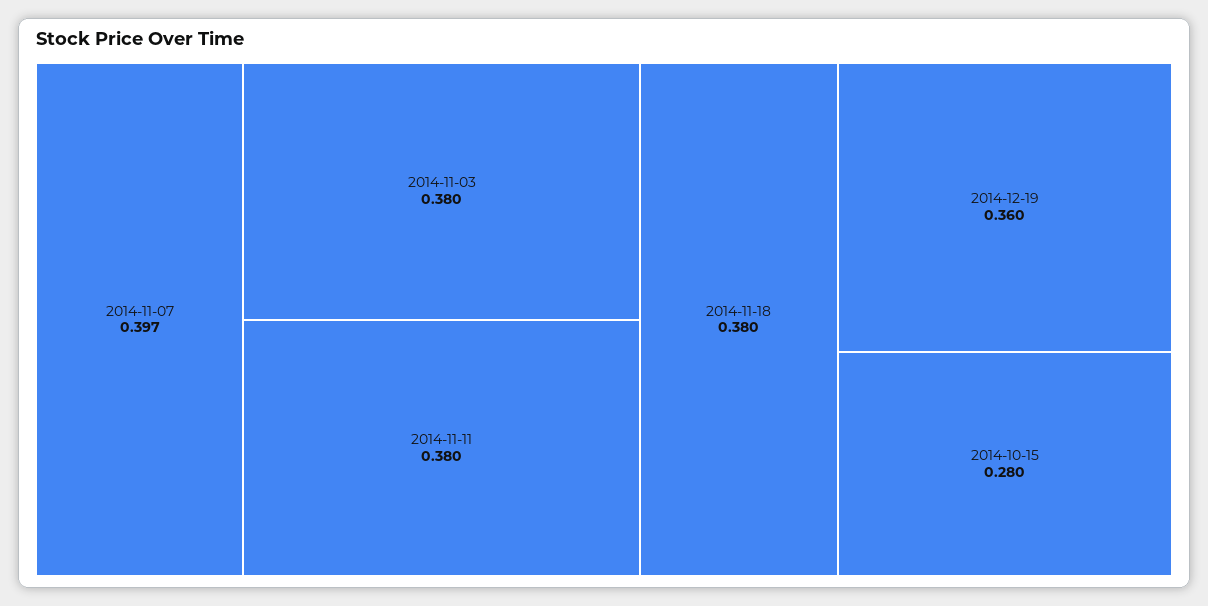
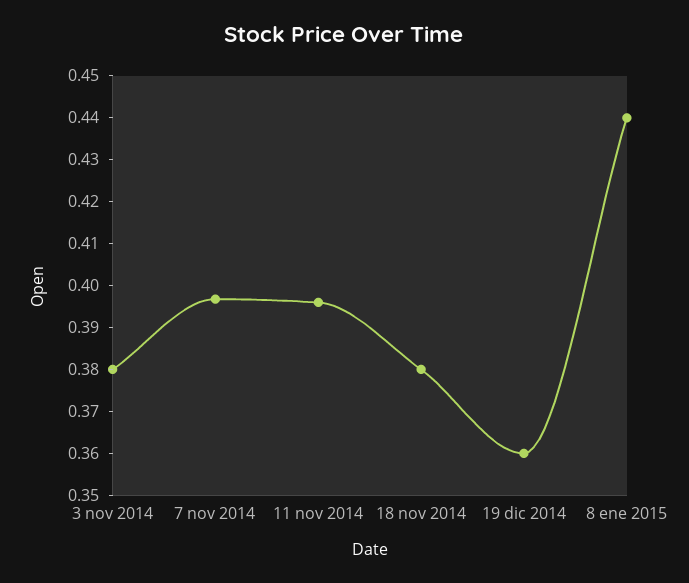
2014-11-11: 0.38 -> 0.396
2014-10-15: 0.28 -> none
8 ene 2015: none -> 0.44

